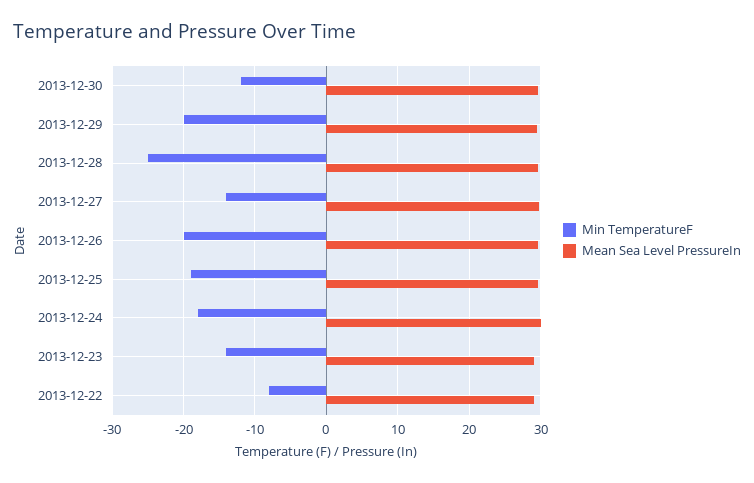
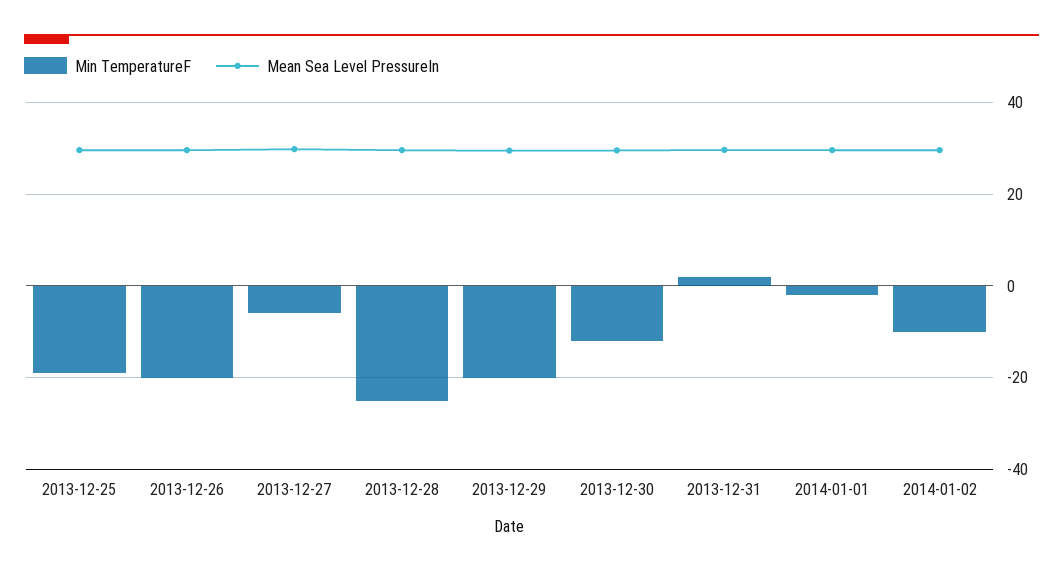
Min TemperatureF, 2013-12-27: -14 -> -6
Min TemperatureF, 2013-12-24: -18 -> none
Mean Sea Level PressureIn, 2013-12-24: 30 -> none
Min TemperatureF, 2013-12-23: -14 -> none
Mean Sea Level PressureIn, 2013-12-23: 29 -> none
Min TemperatureF, 2013-12-22: -8 -> none
Mean Sea Level PressureIn, 2013-12-22: 29 -> none
Min TemperatureF, 2013-12-31: none -> 2
Mean Sea Level PressureIn, 2013-12-31: none -> 30
Min TemperatureF, 2014-01-01: none -> -2
Mean Sea Level PressureIn, 2014-01-01: none -> 30
Min TemperatureF, 2014-01-02: none -> -10
Mean Sea Level PressureIn, 2014-01-02: none -> 30

